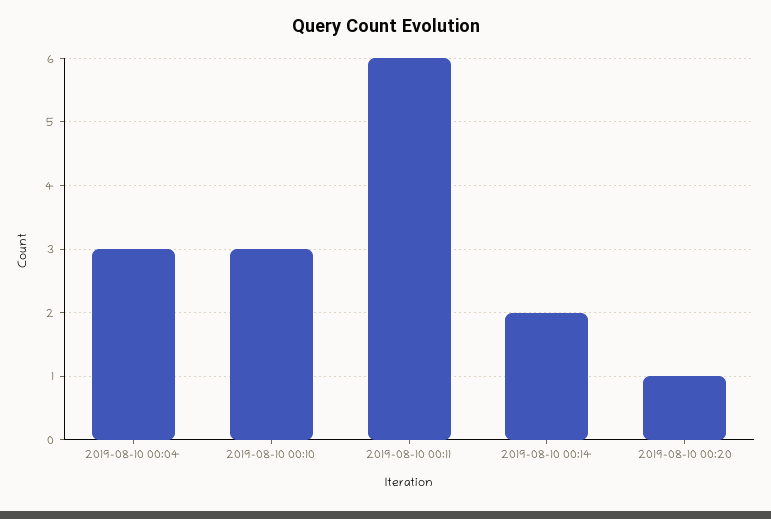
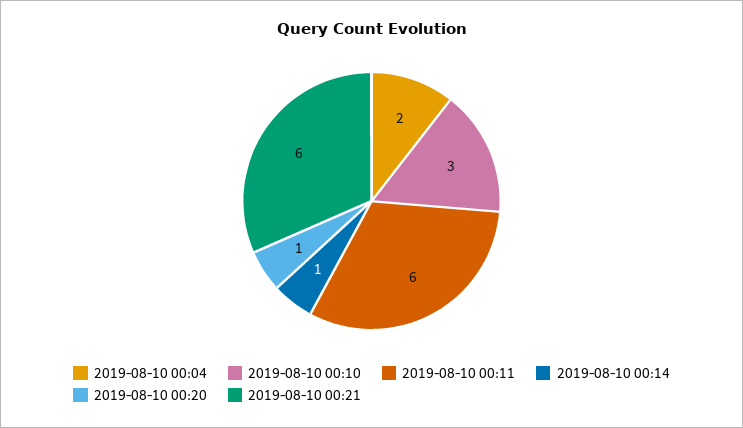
2019-08-10 00:04: 3 -> 2
2019-08-10 00:14: 2 -> 1
2019-08-10 00:21: none -> 6

